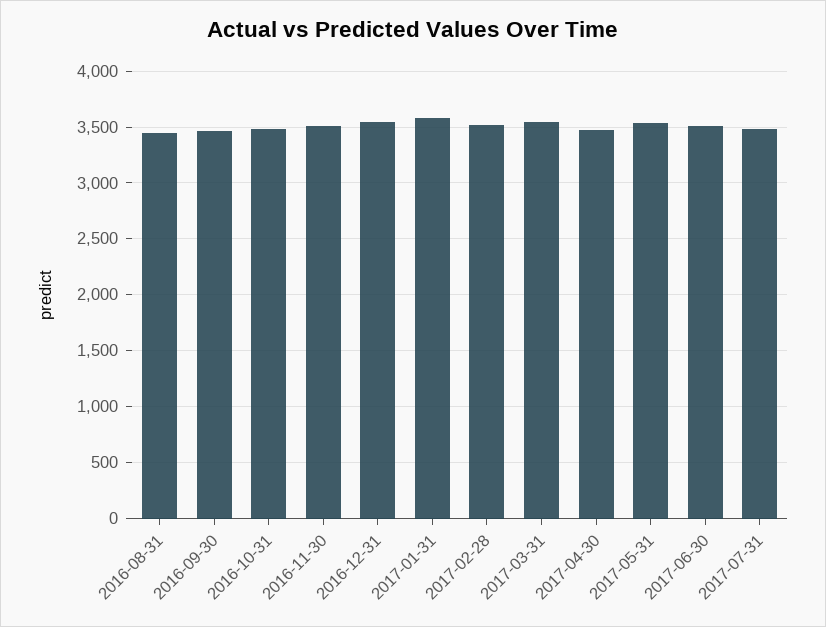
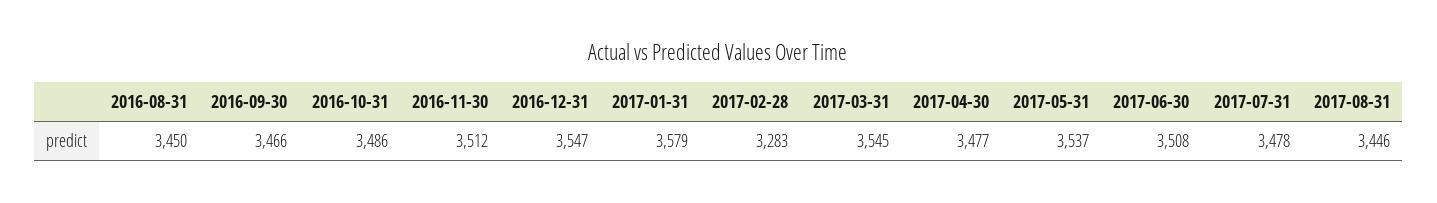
2017-02-28: 3500 -> 3283
2017-08-31: none -> 3446

